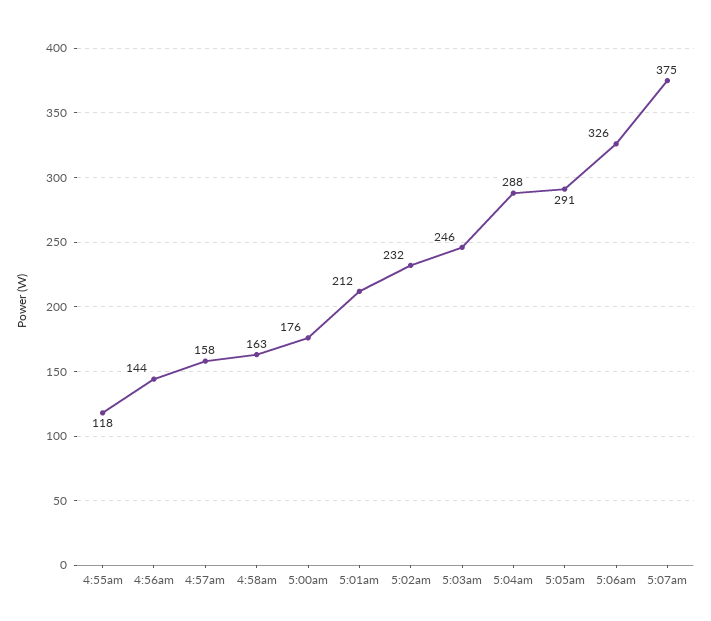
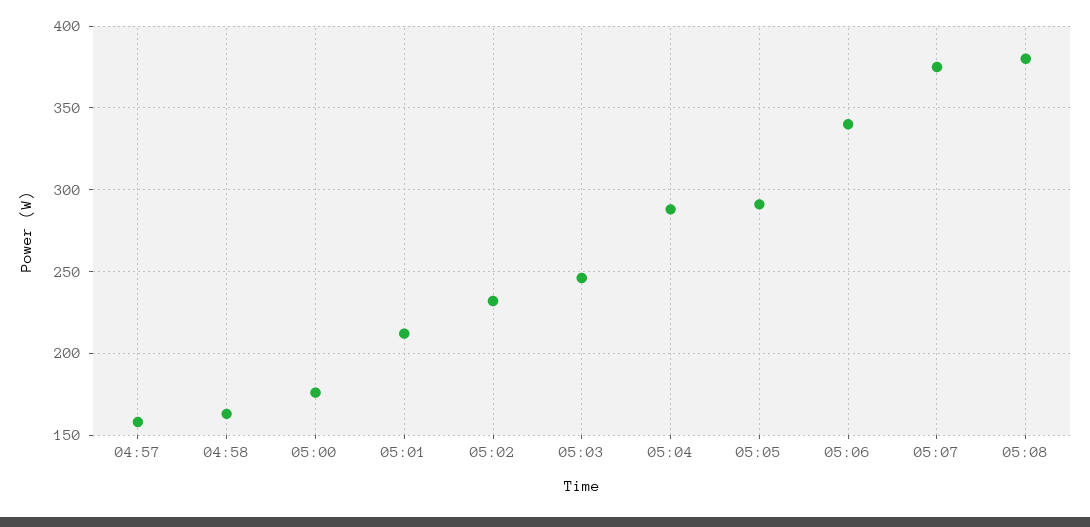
4:55am: 118 -> none
4:56am: 144 -> none
5:06am: 326 -> 340
05:08: none -> 380

